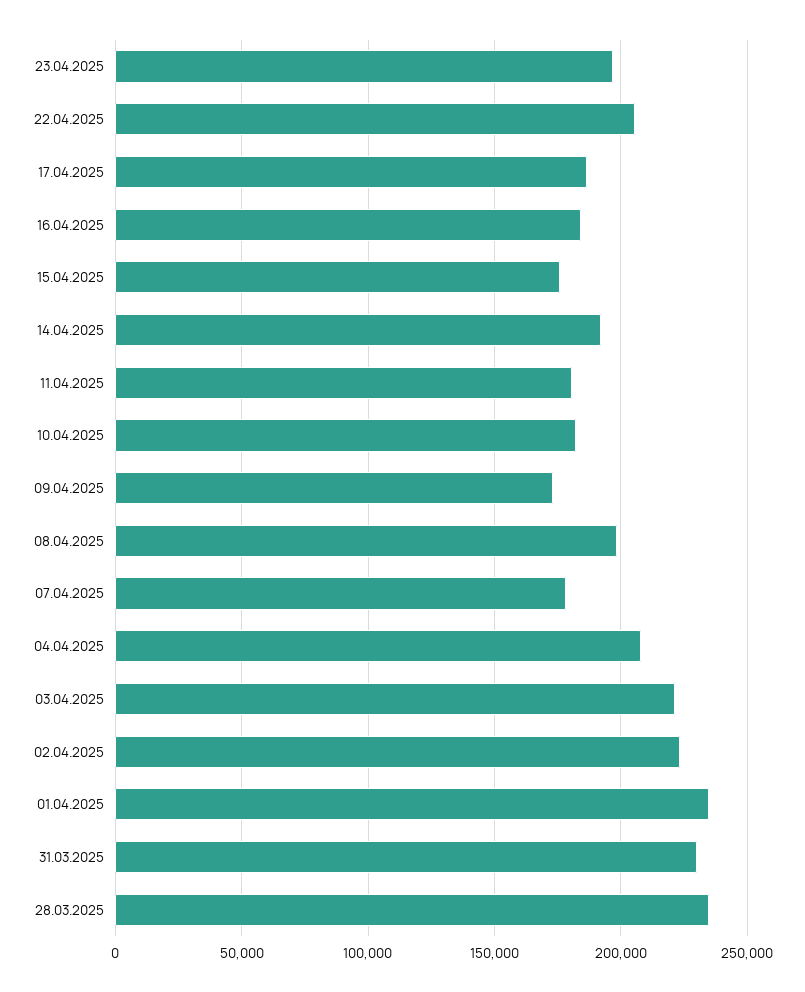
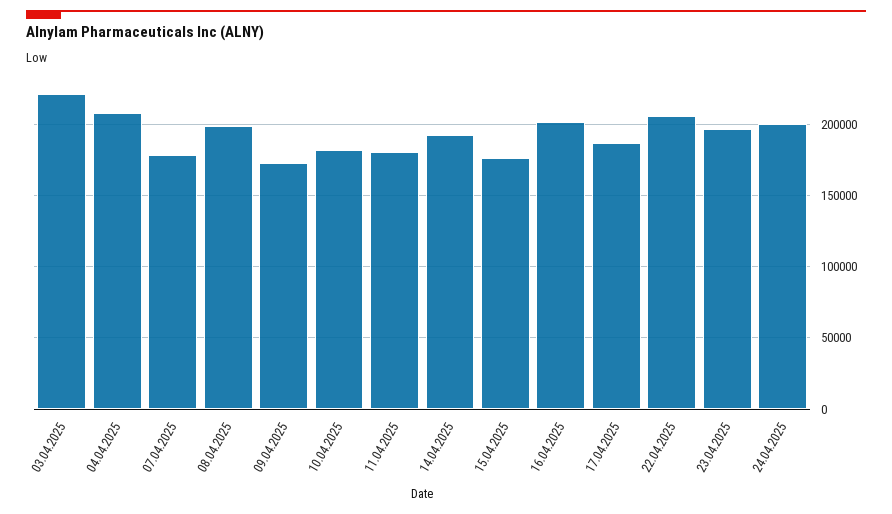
16.04.2025: 185000 -> 200000
02.04.2025: 225000 -> none
01.04.2025: 235000 -> none
31.03.2025: 230000 -> none
28.03.2025: 235000 -> none
24.04.2025: none -> 200000

